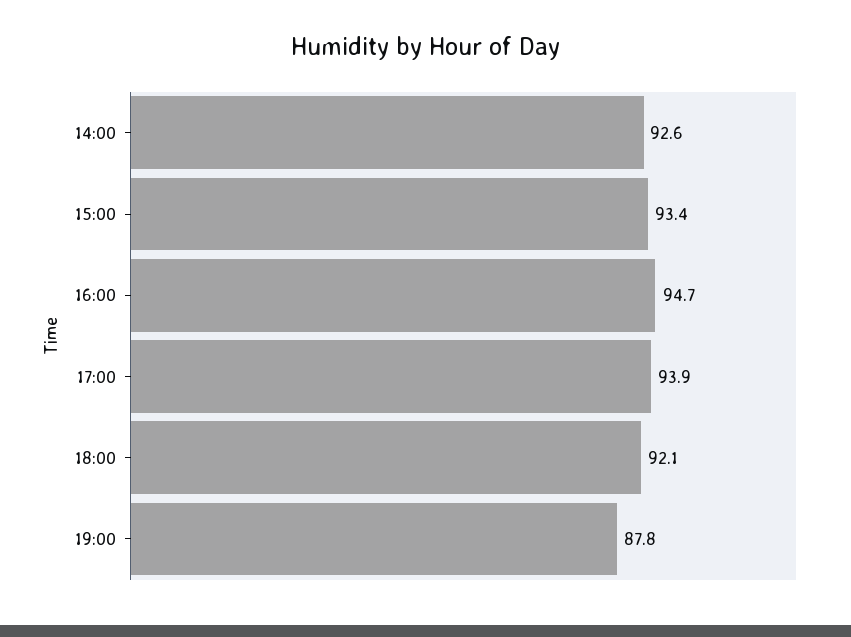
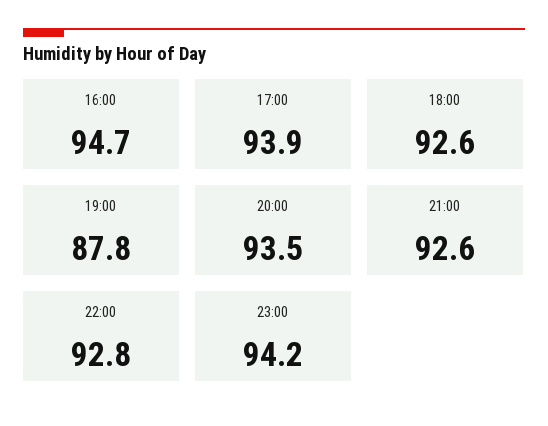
14:00: 92.6 -> none
15:00: 93.4 -> none
18:00: 92.1 -> 92.6
20:00: none -> 93.5
21:00: none -> 92.6
22:00: none -> 92.8
23:00: none -> 94.2

